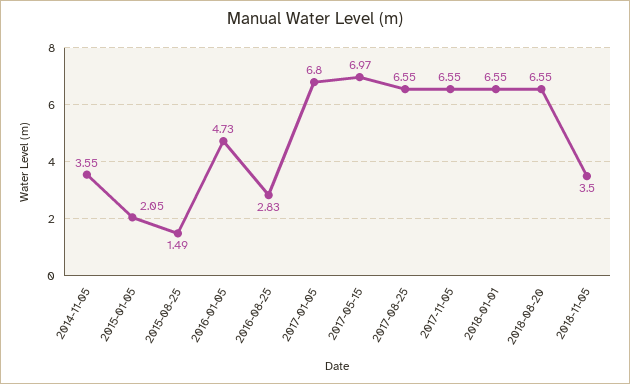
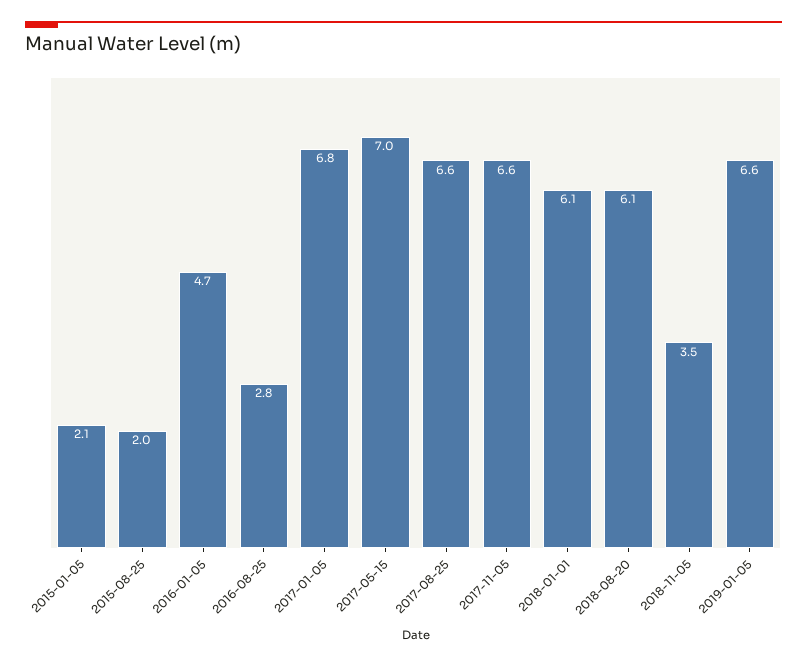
2014-11-05: 3.55 -> none
2015-08-25: 1.49 -> 2
2018-01-01: 6.55 -> 6.1
2018-08-20: 6.55 -> 6.1
2019-01-05: none -> 6.6

